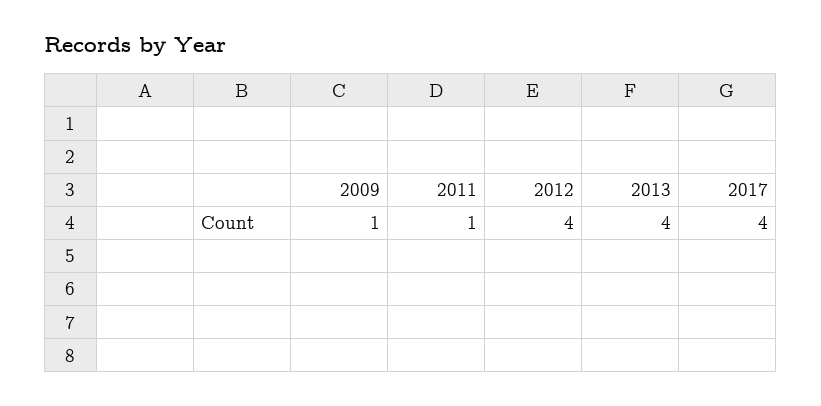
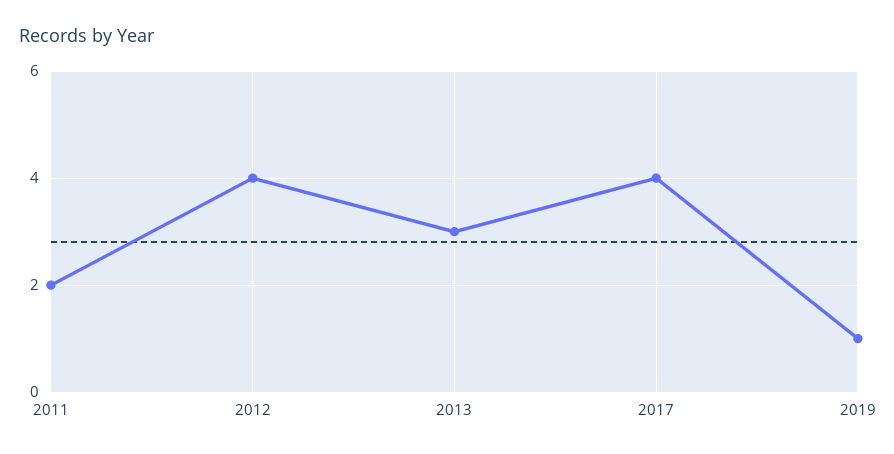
2009: 1 -> none
2011: 1 -> 2
2013: 4 -> 3
2019: none -> 1

